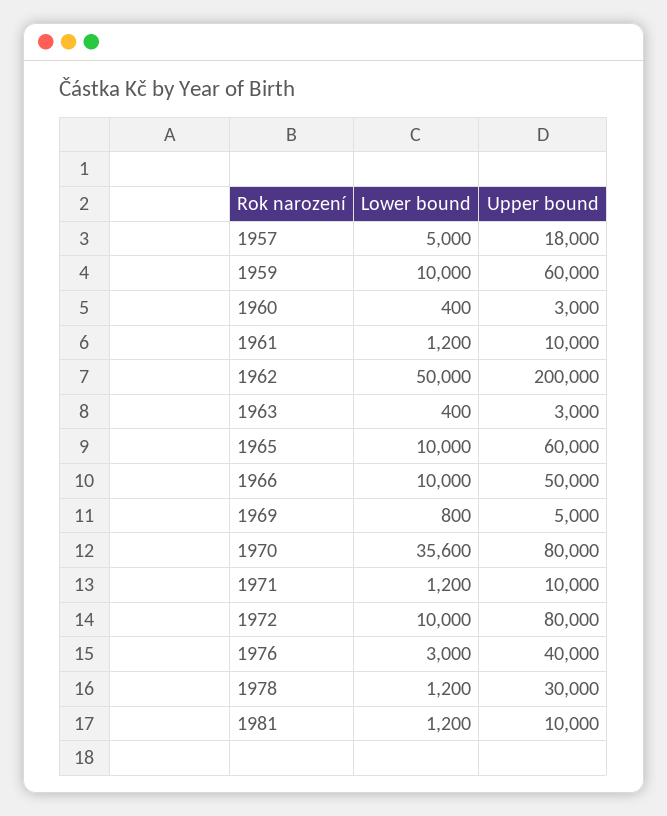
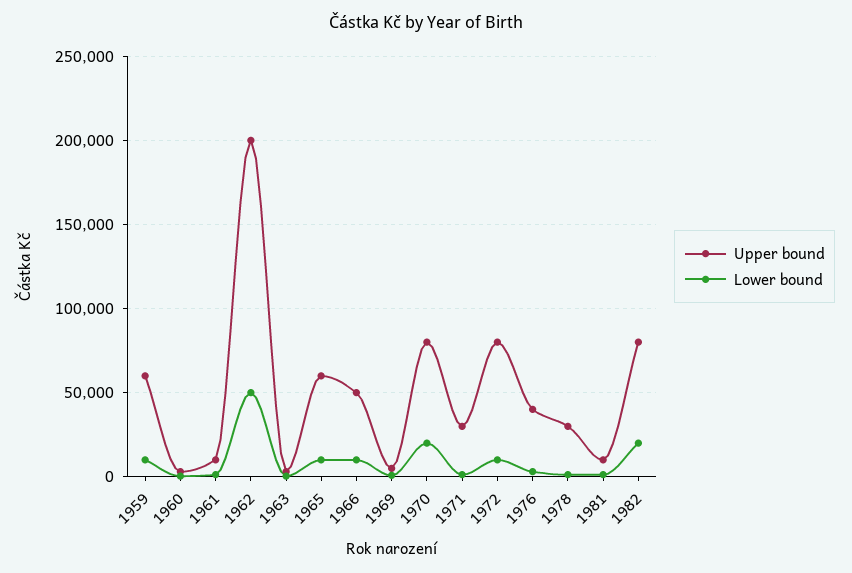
Lower bound, 1957: 5000 -> none
Upper bound, 1957: 18000 -> none
Lower bound, 1970: 35600 -> 20000
Upper bound, 1971: 10000 -> 30000
Upper bound, 1982: none -> 80000
Lower bound, 1982: none -> 20000

